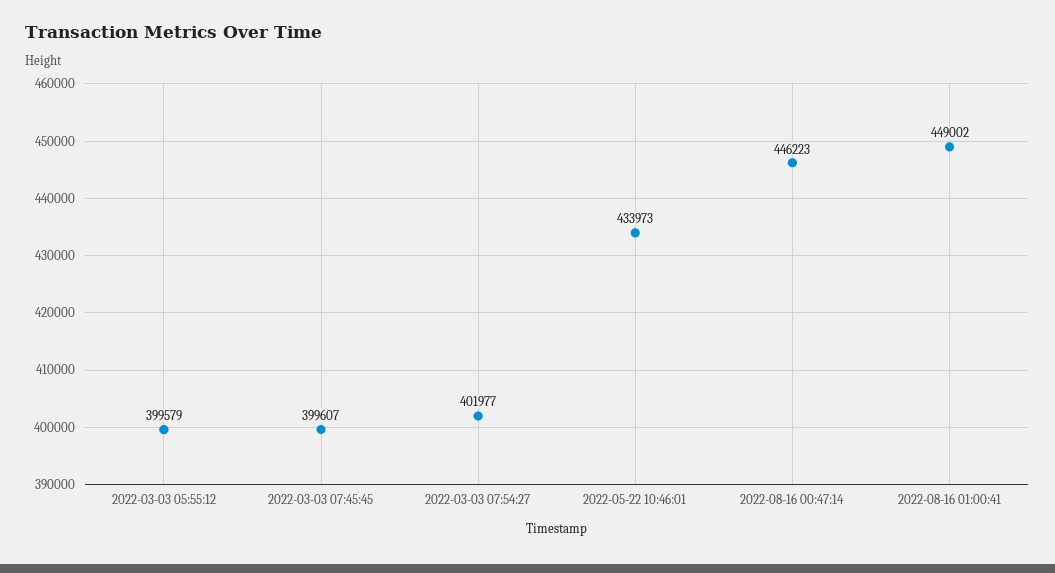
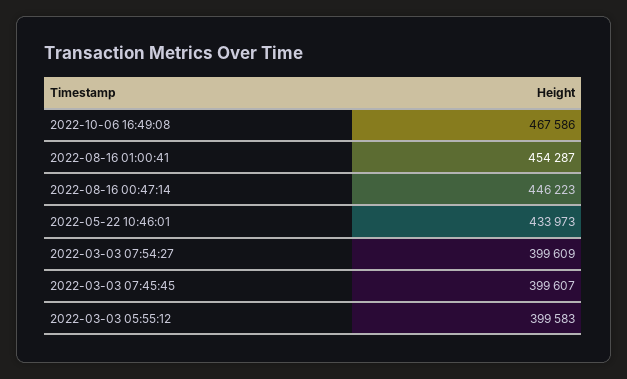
2022-03-03 05:55:12: 399579 -> 399583
2022-03-03 07:54:27: 401977 -> 399609
2022-08-16 01:00:41: 449002 -> 454287
2022-10-06 16:49:08: none -> 467586

